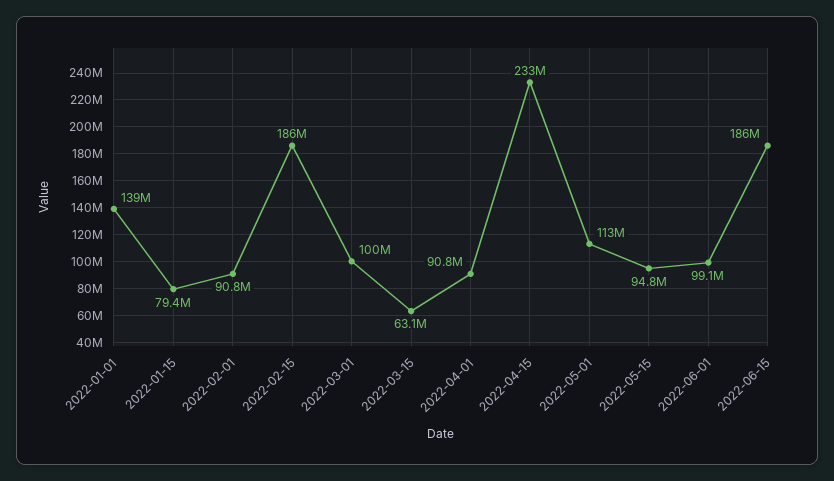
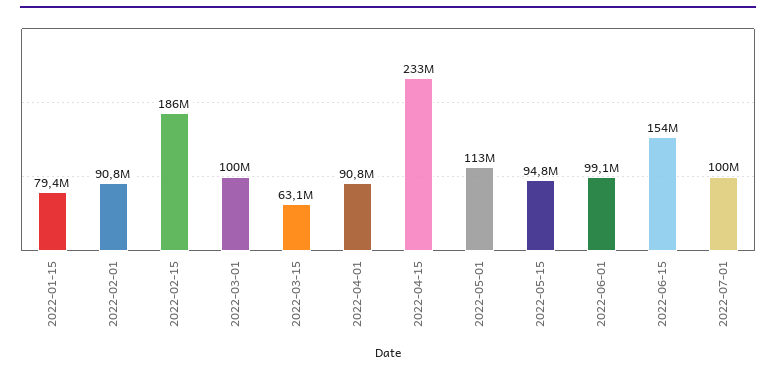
2022-01-01: 139000000 -> none
2022-06-15: 186000000 -> 154000000
2022-07-01: none -> 100000000

